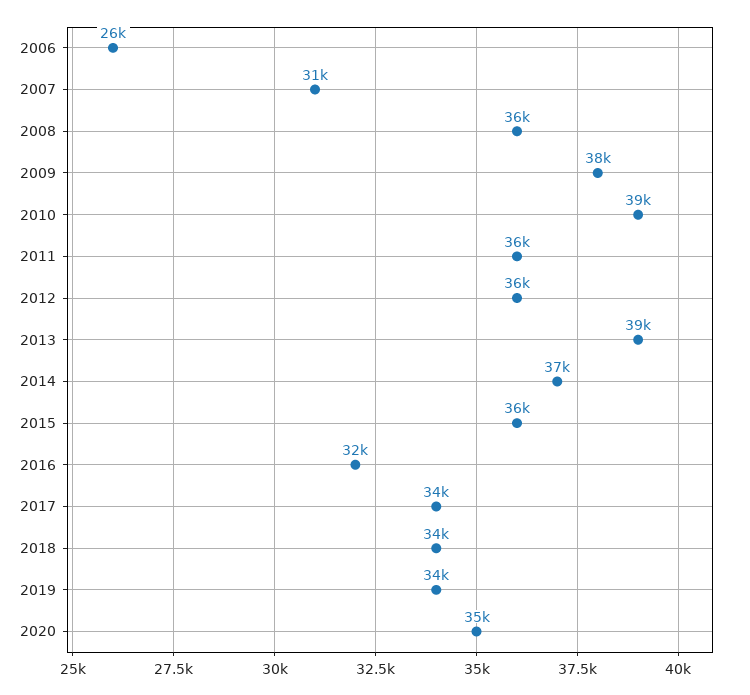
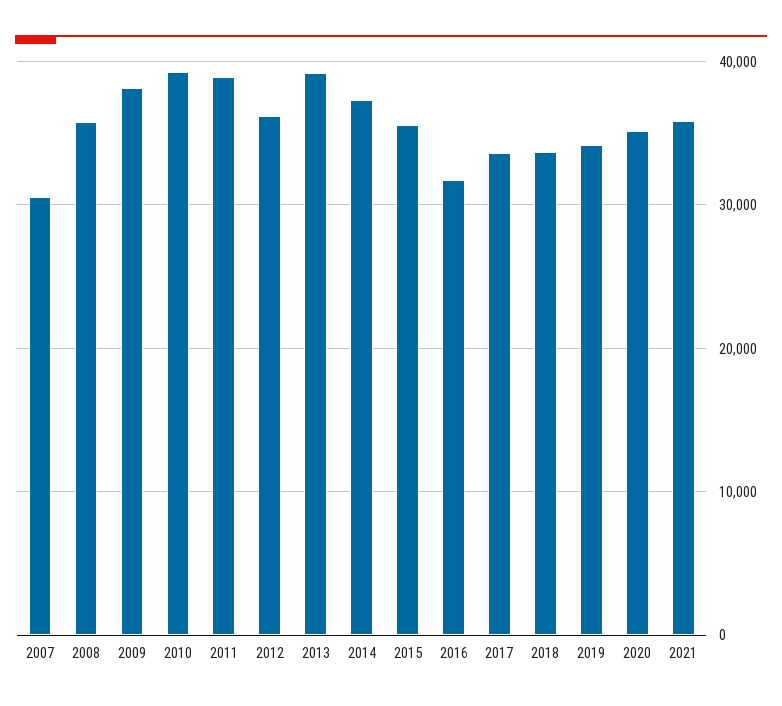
2006: 26000 -> none
2011: 36000 -> 39000
2021: none -> 36000

